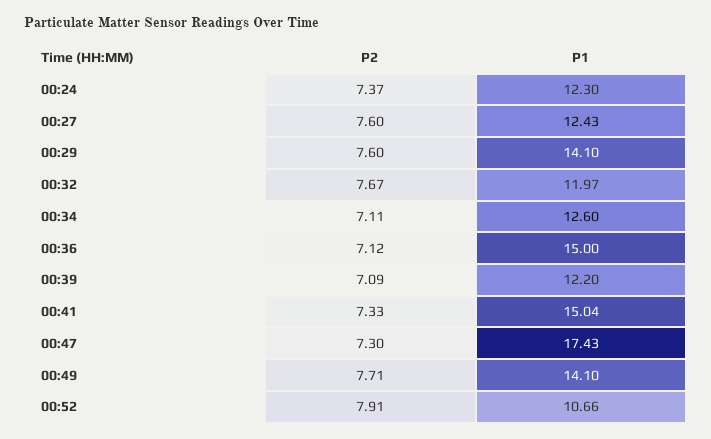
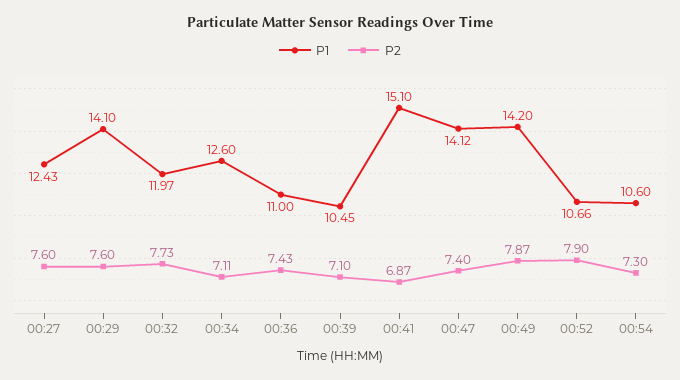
P2, 00:24: 7.37 -> none
P1, 00:24: 12.3 -> none
P2, 00:32: 7.67 -> 7.73
P2, 00:36: 7.12 -> 7.43
P1, 00:36: 15 -> 11
P2, 00:39: 7.09 -> 7.1
P1, 00:39: 12.2 -> 10.45
P2, 00:41: 7.33 -> 6.87
P1, 00:41: 15.04 -> 15.1
P2, 00:47: 7.3 -> 7.4
P1, 00:47: 17.43 -> 14.12
P2, 00:49: 7.71 -> 7.87
P1, 00:49: 14.1 -> 14.2
P2, 00:52: 7.91 -> 7.9
P1, 00:54: none -> 10.6
P2, 00:54: none -> 7.3

